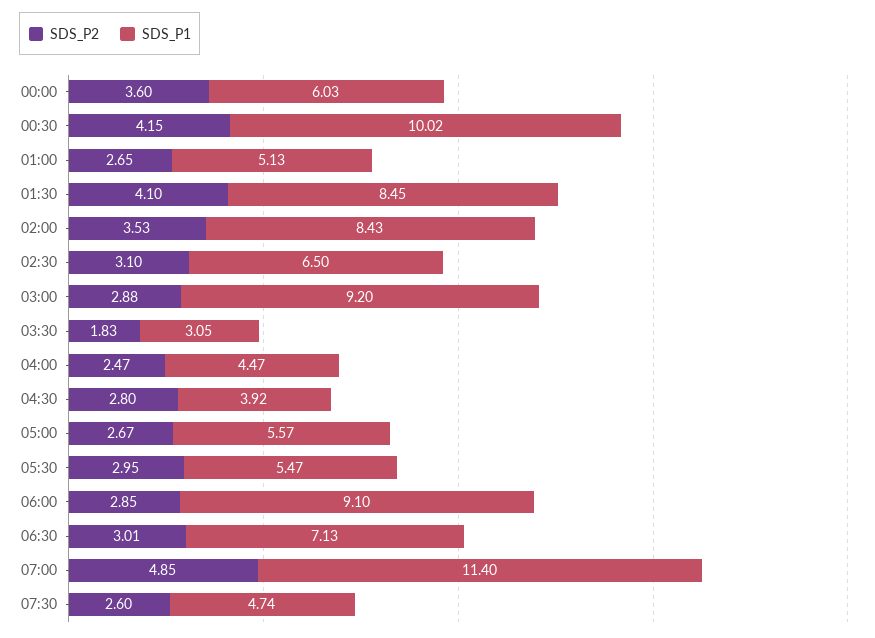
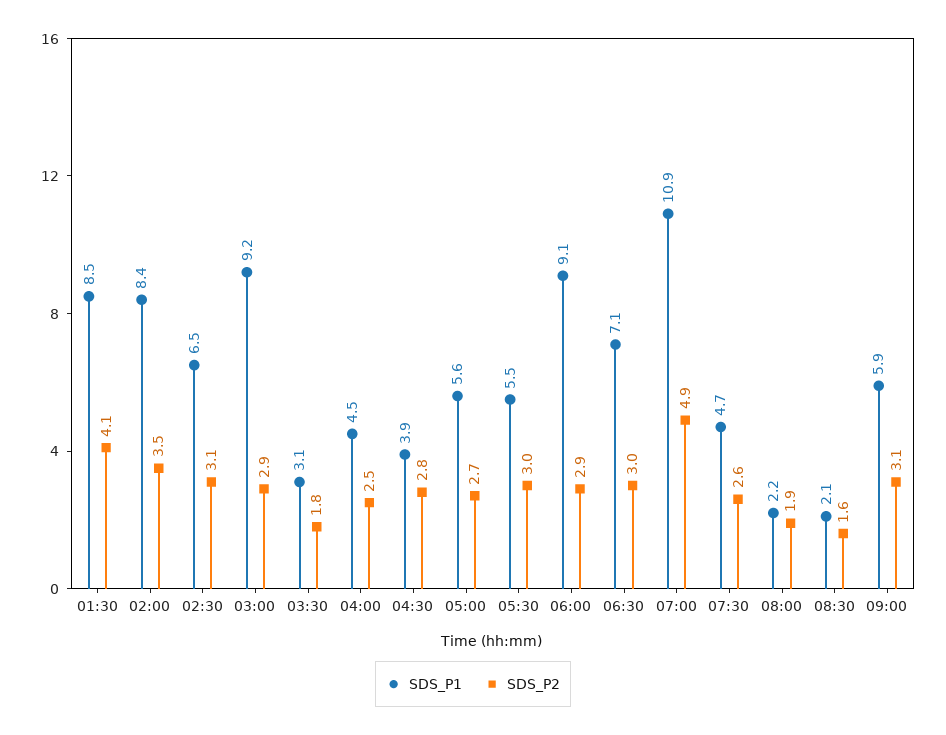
SDS_P2, 00:00: 3.6 -> none
SDS_P1, 00:00: 6.03 -> none
SDS_P2, 00:30: 4.15 -> none
SDS_P1, 00:30: 10.02 -> none
SDS_P2, 01:00: 2.65 -> none
SDS_P1, 01:00: 5.13 -> none
SDS_P1, 07:00: 11.4 -> 10.9
SDS_P1, 08:00: none -> 2.2
SDS_P2, 08:00: none -> 1.9
SDS_P1, 08:30: none -> 2.1
SDS_P2, 08:30: none -> 1.6
SDS_P1, 09:00: none -> 5.9
SDS_P2, 09:00: none -> 3.1

